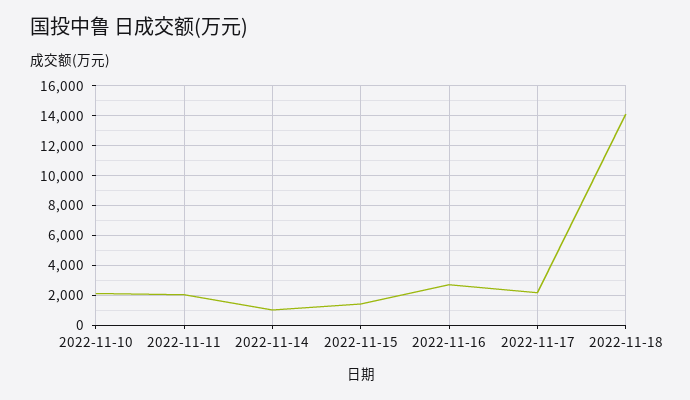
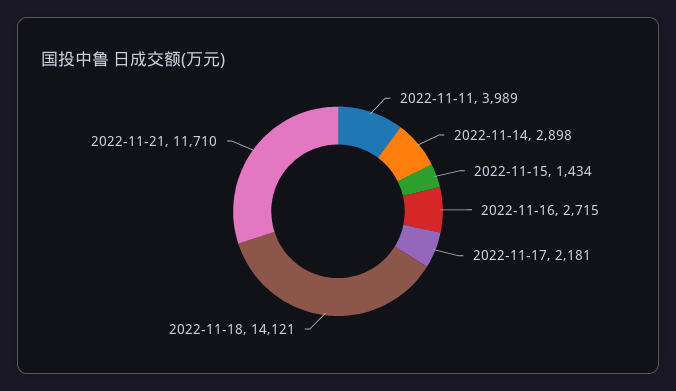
2022-11-10: 2000 -> none
2022-11-11: 2000 -> 3989
2022-11-14: 1000 -> 2898
2022-11-21: none -> 11710

